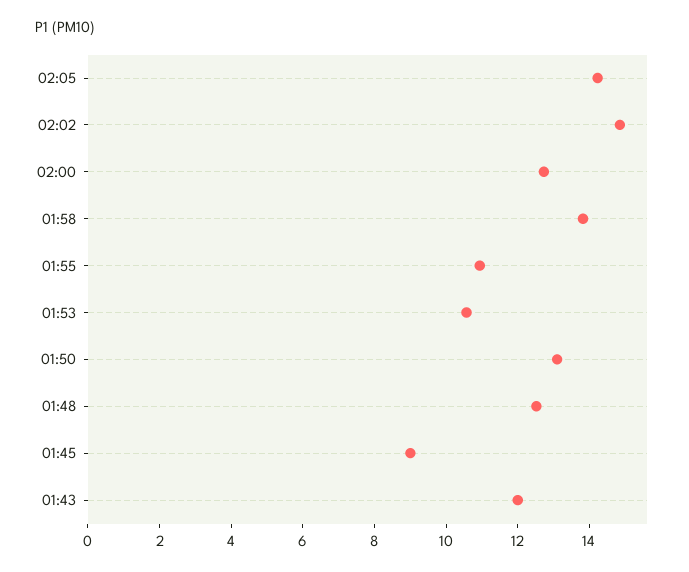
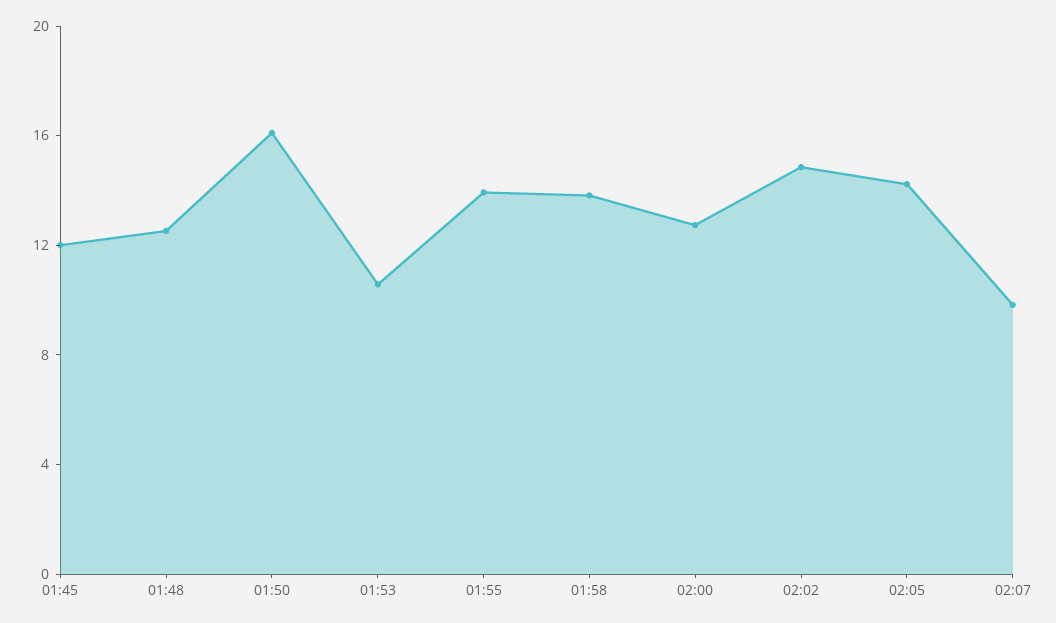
01:55: 11 -> 14
01:50: 13 -> 16
01:45: 9 -> 12
01:43: 12 -> none
02:07: none -> 10

